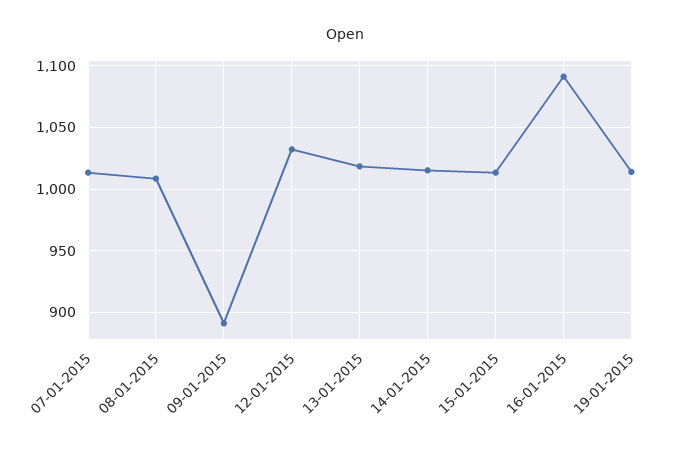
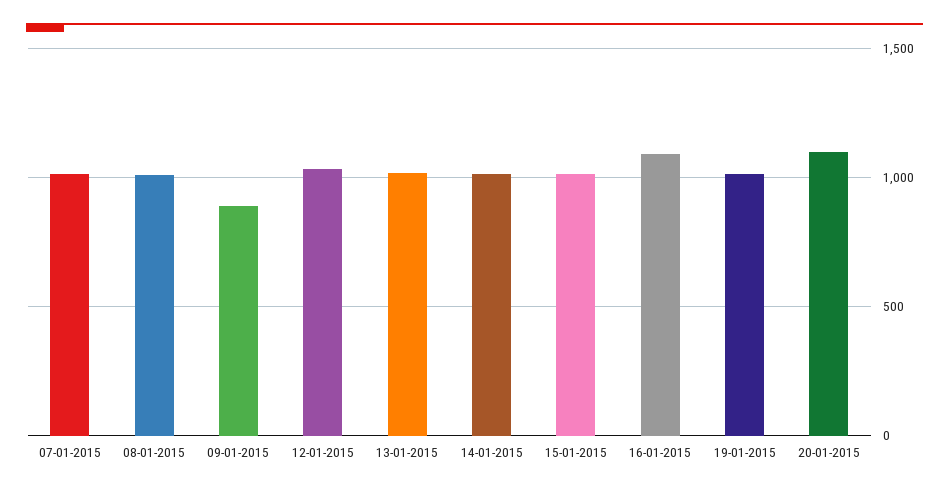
20-01-2015: none -> 1100

